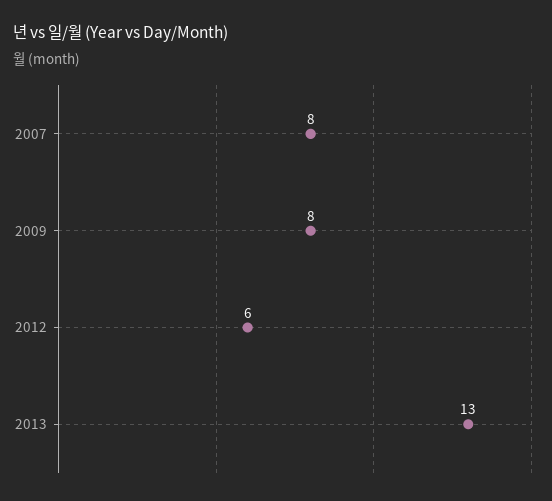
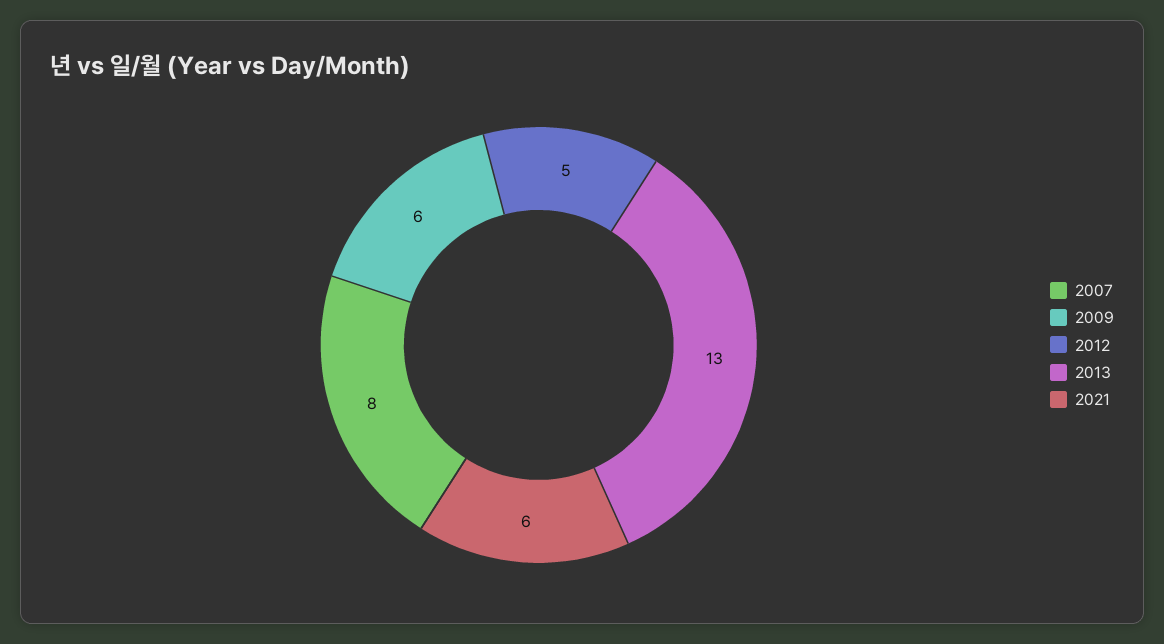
2009: 8 -> 6
2012: 6 -> 5
2021: none -> 6

